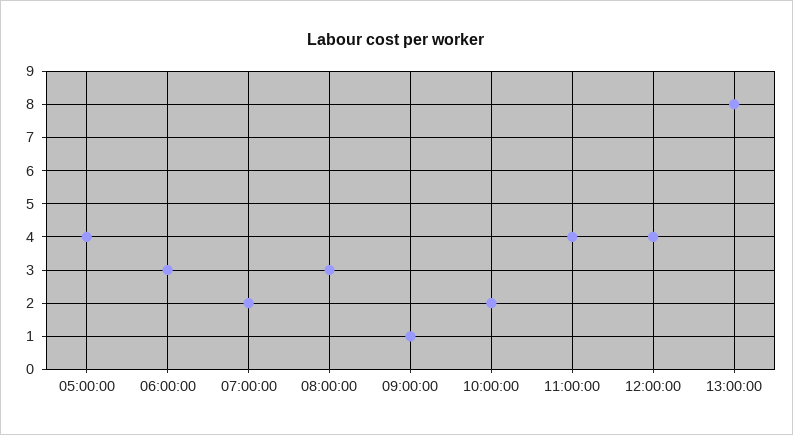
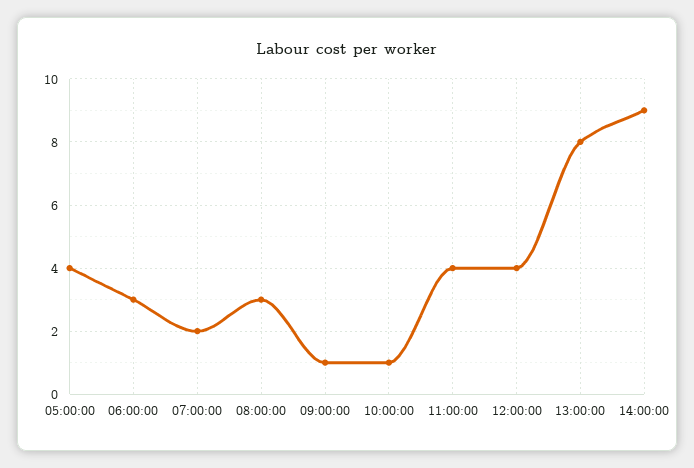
10:00:00: 2 -> 1
14:00:00: none -> 9

